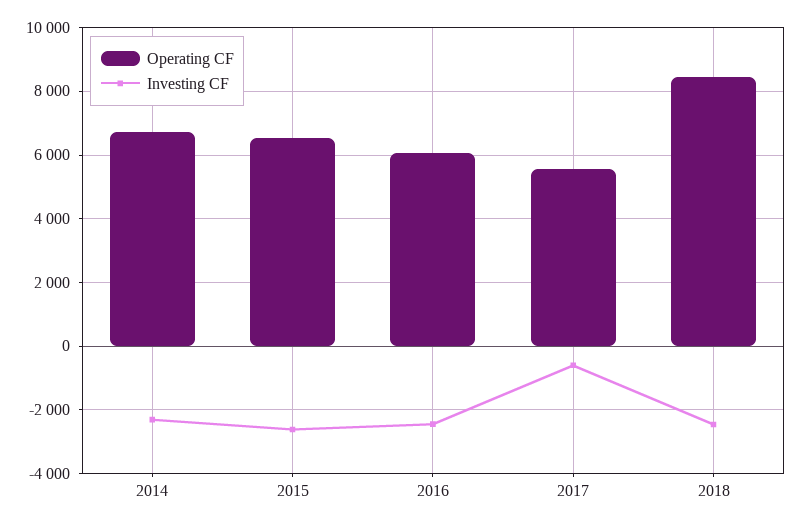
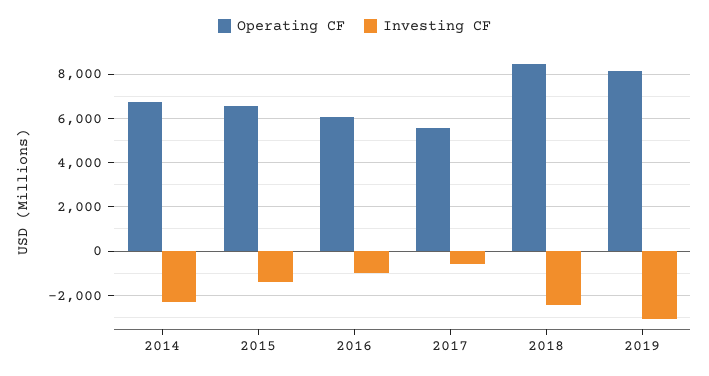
Investing CF, 2015: -2600 -> -1500
Investing CF, 2016: -2400 -> -1000
Operating CF, 2019: none -> 8000
Investing CF, 2019: none -> -3000

